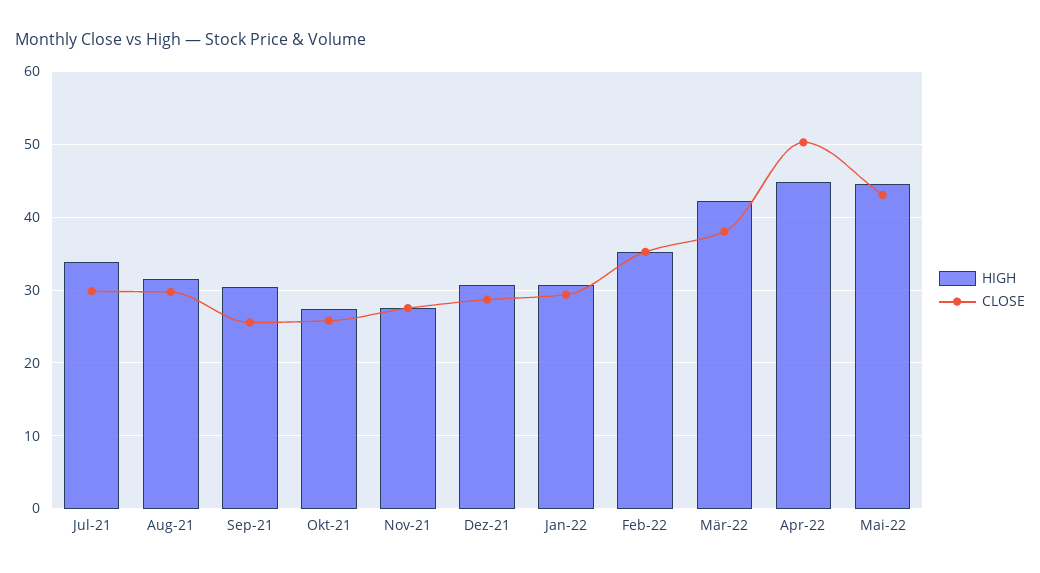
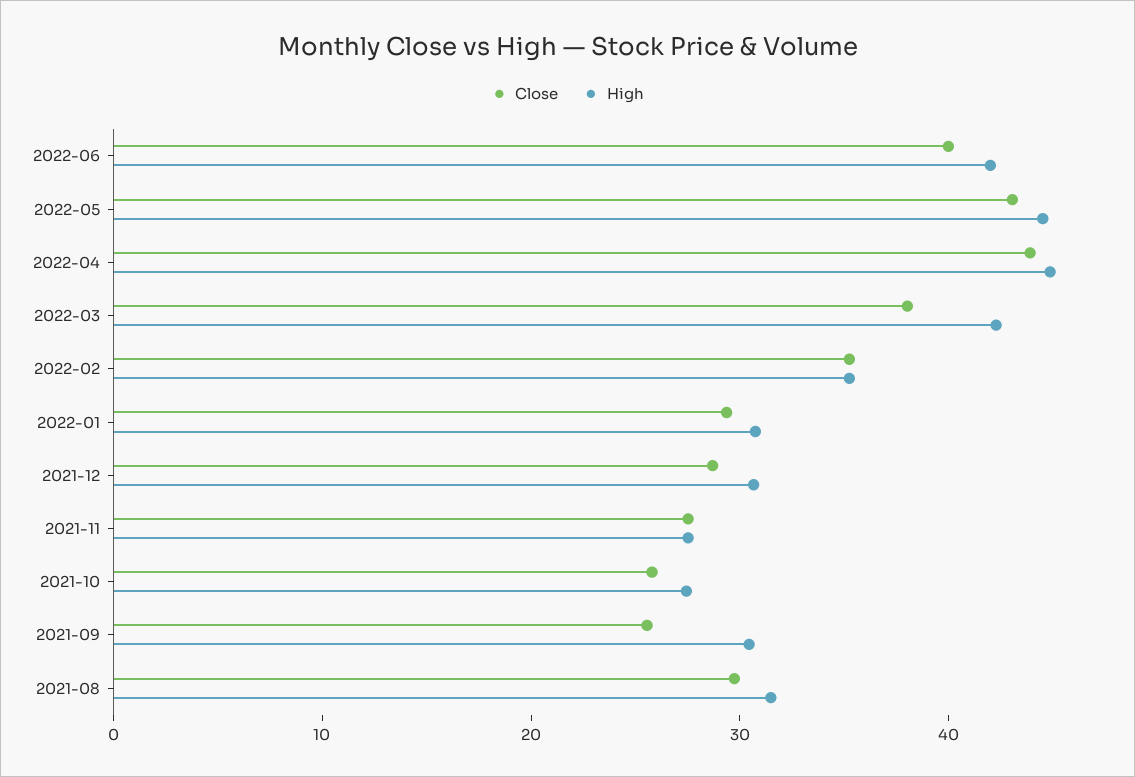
HIGH, Jul-21: 34 -> none
CLOSE, Jul-21: 30 -> none
CLOSE, Apr-22: 50 -> 44
CLOSE, 2022-06: none -> 40
HIGH, 2022-06: none -> 42

